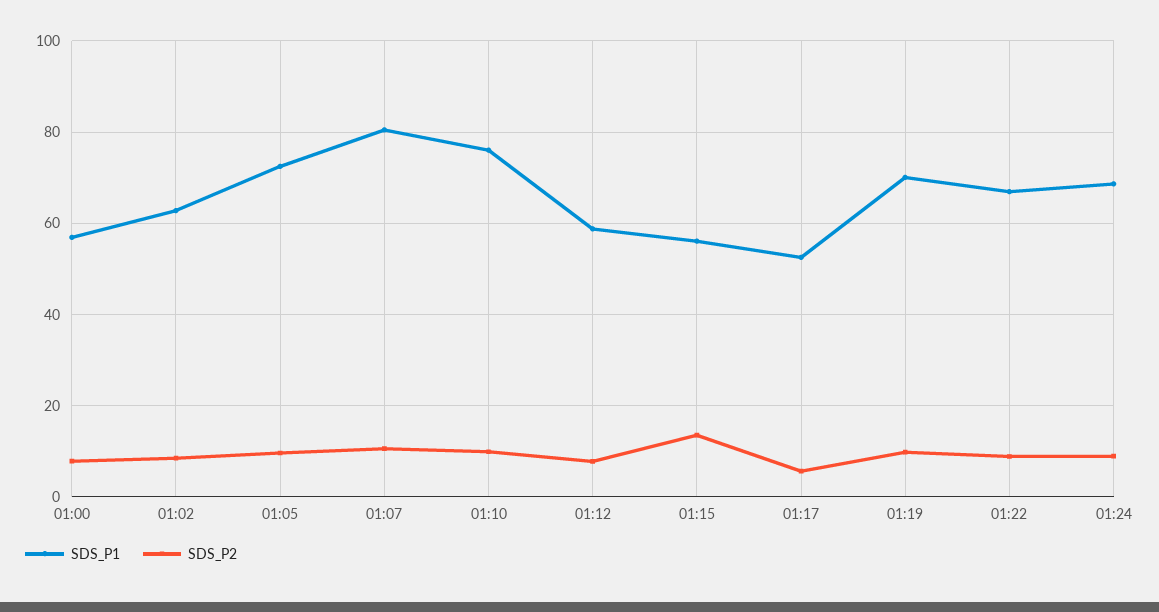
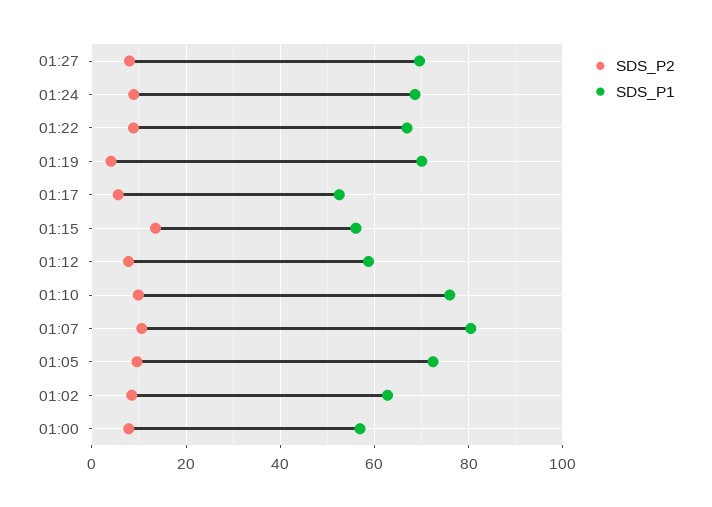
SDS_P2, 01:19: 10 -> 4
SDS_P2, 01:27: none -> 8
SDS_P1, 01:27: none -> 70

